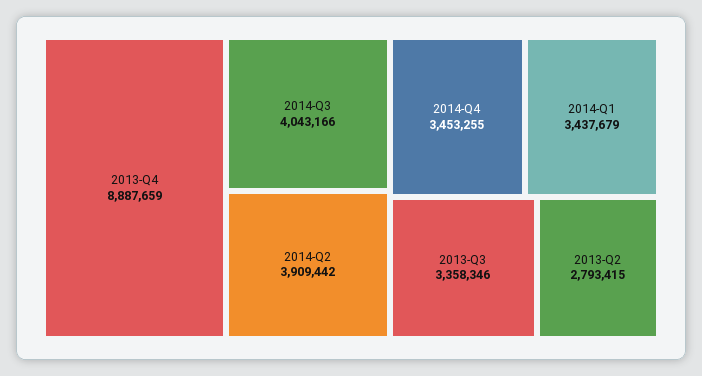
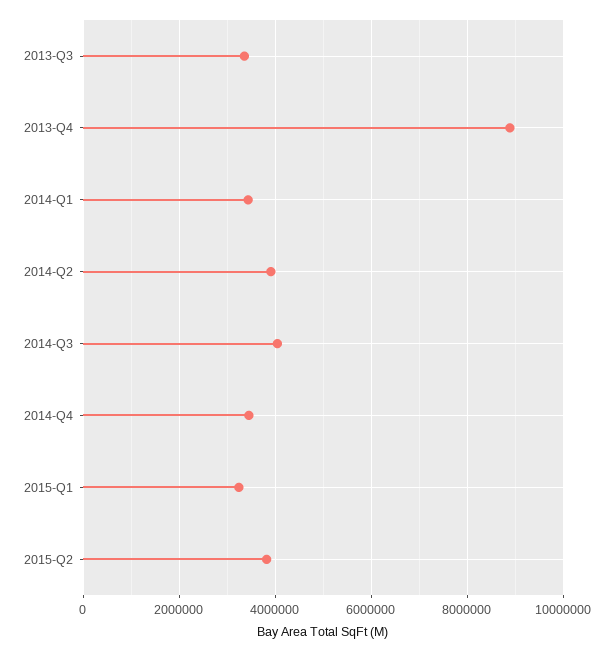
2013-Q2: 2793415 -> none
2015-Q1: none -> 3200000
2015-Q2: none -> 3800000

